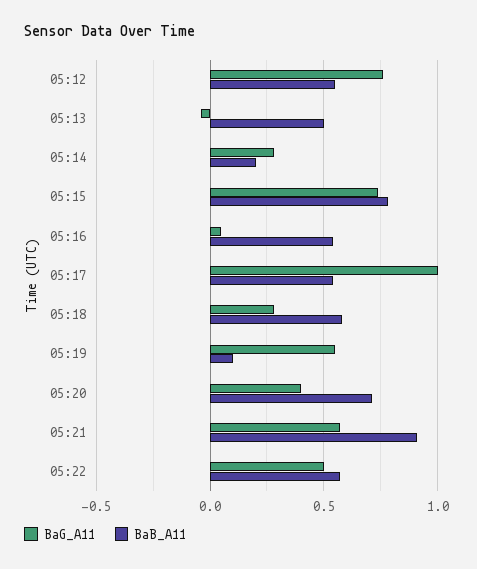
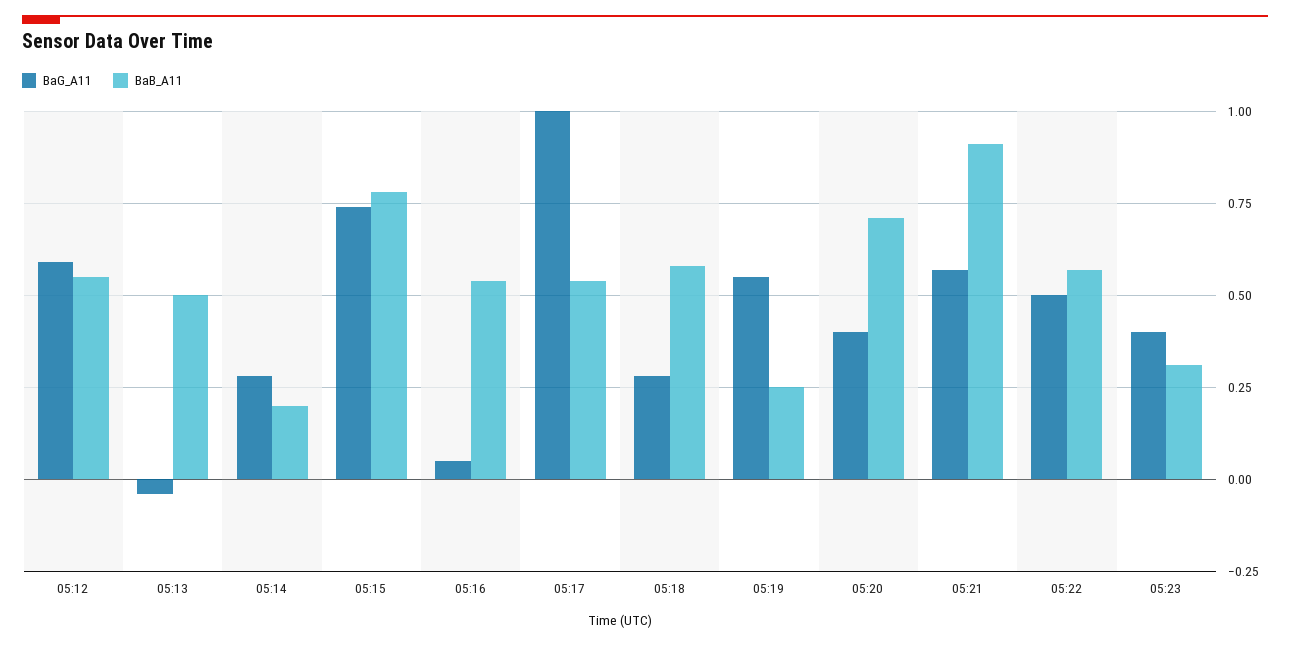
BaG_A11, 05:12: 0.75 -> 0.6
BaB_A11, 05:19: 0.1 -> 0.25
BaG_A11, 05:23: none -> 0.4
BaB_A11, 05:23: none -> 0.3

